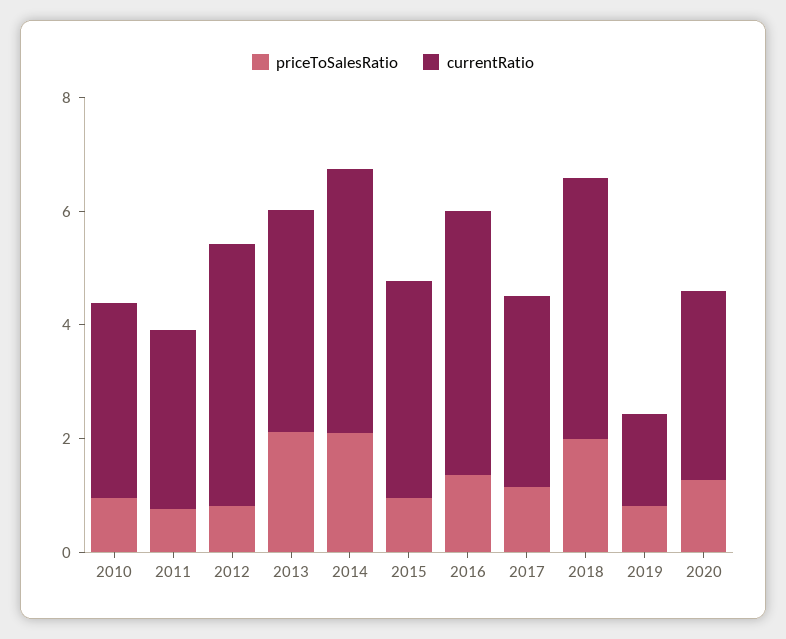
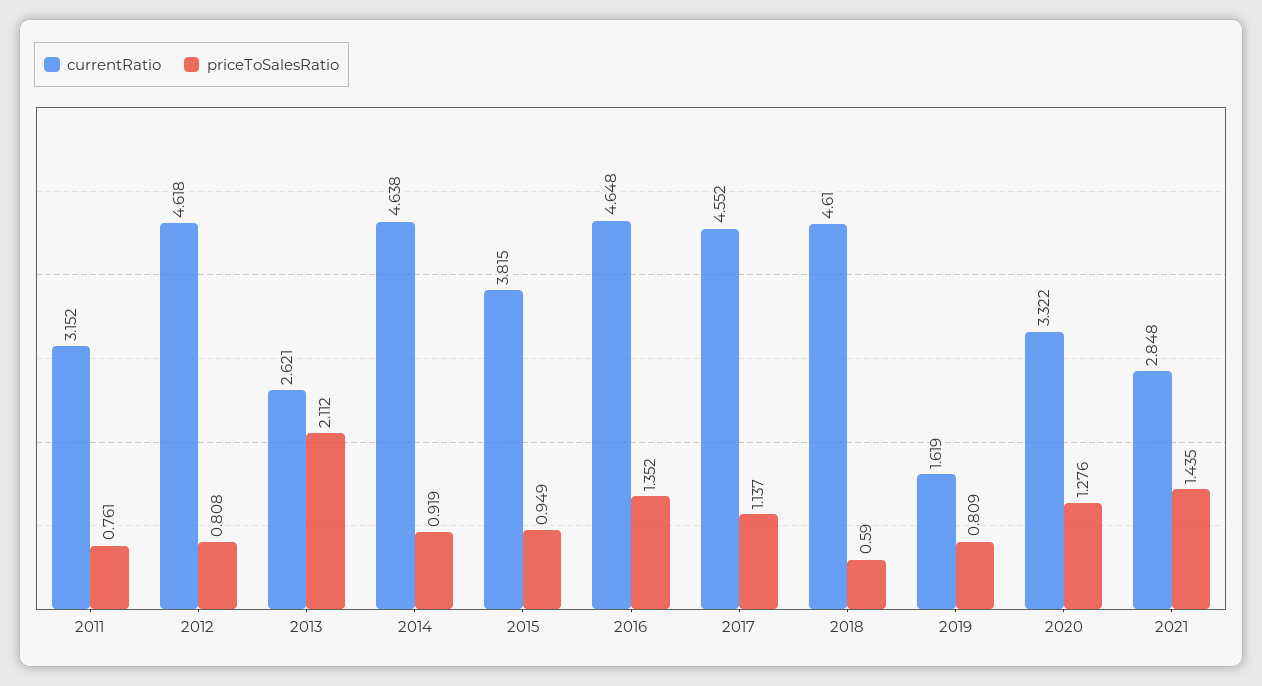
priceToSalesRatio, 2010: 1 -> none
currentRatio, 2010: 3.5 -> none
currentRatio, 2013: 4 -> 2.621
priceToSalesRatio, 2014: 2 -> 0.919
currentRatio, 2017: 3.5 -> 4.552
priceToSalesRatio, 2018: 2 -> 0.59
currentRatio, 2021: none -> 2.848
priceToSalesRatio, 2021: none -> 1.435

